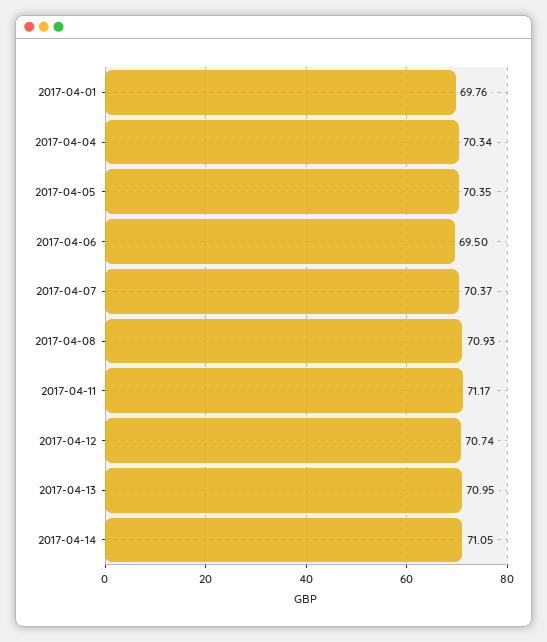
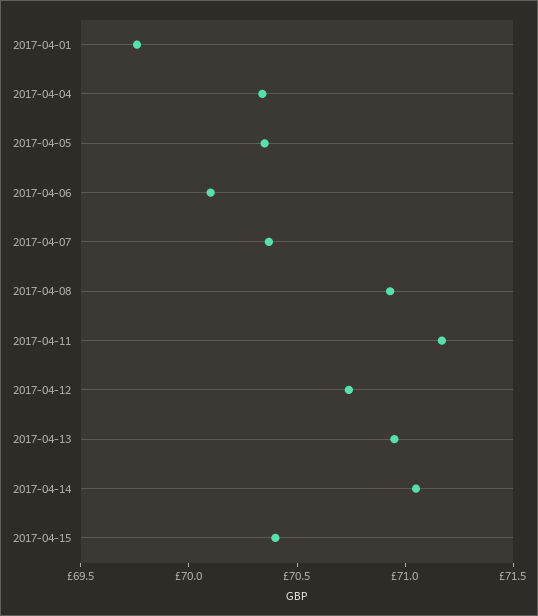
2017-04-06: 69.5 -> 70.1
2017-04-15: none -> 70.4

